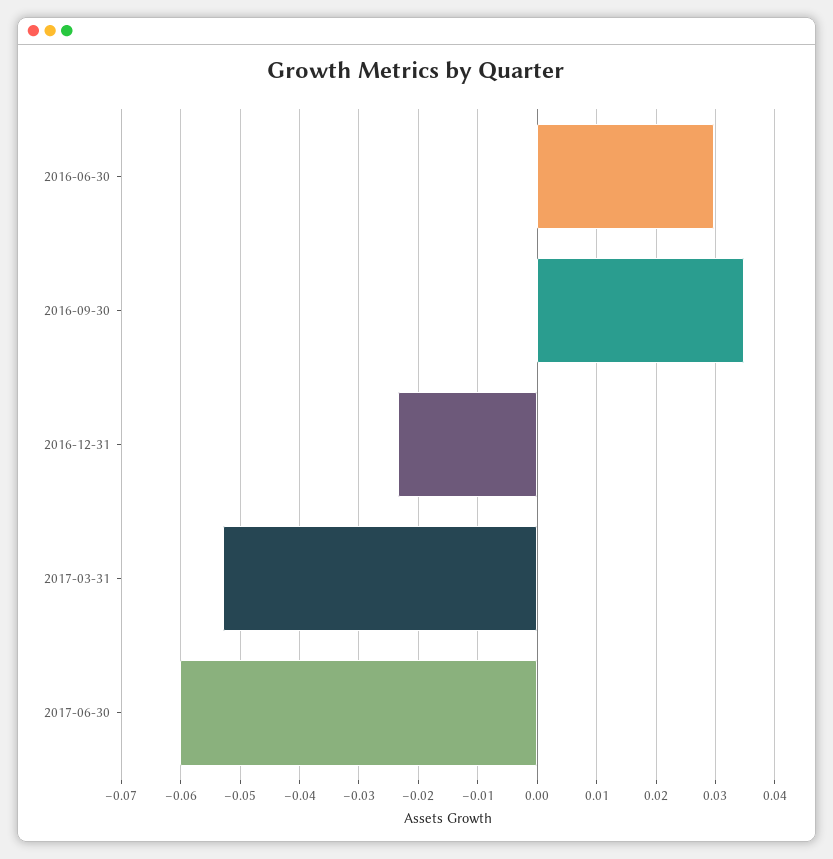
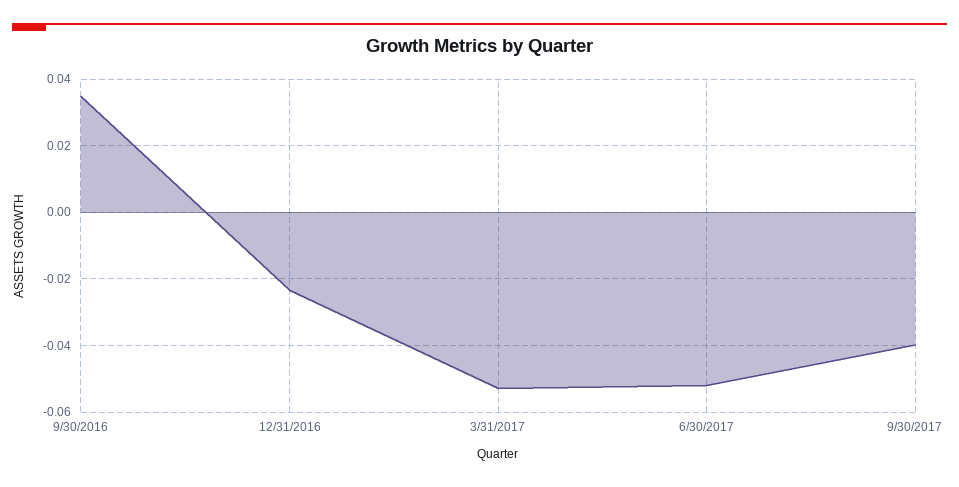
2016-06-30: 0.03 -> none
2017-06-30: -0.06 -> -0.052
9/30/2017: none -> -0.04

